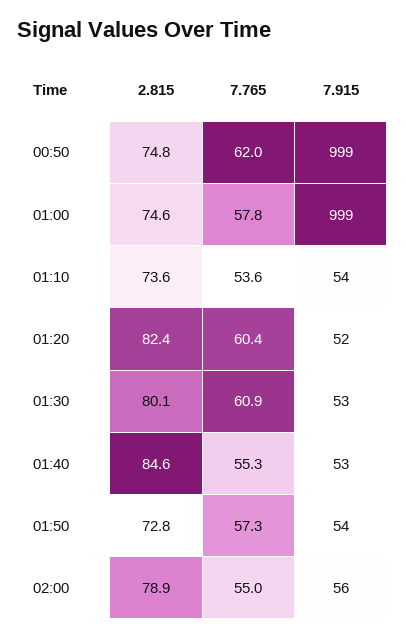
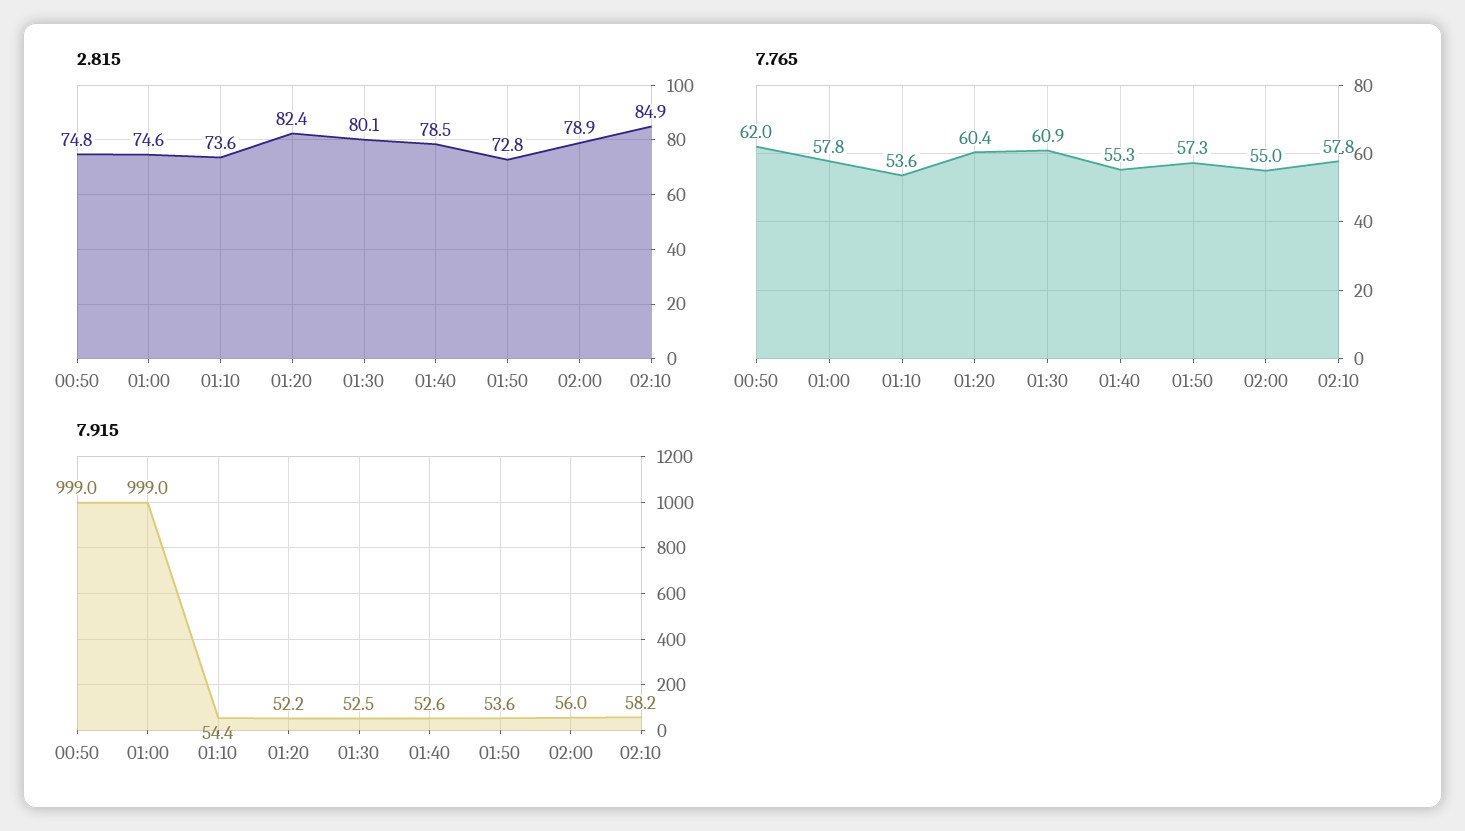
2.815, 01:40: 84.6 -> 78.5
2.815, 02:10: none -> 84.9
7.765, 02:10: none -> 57.8
7.915, 02:10: none -> 58.2

